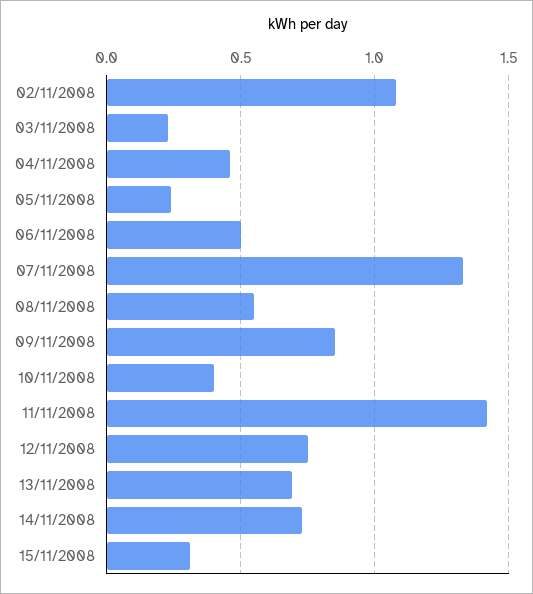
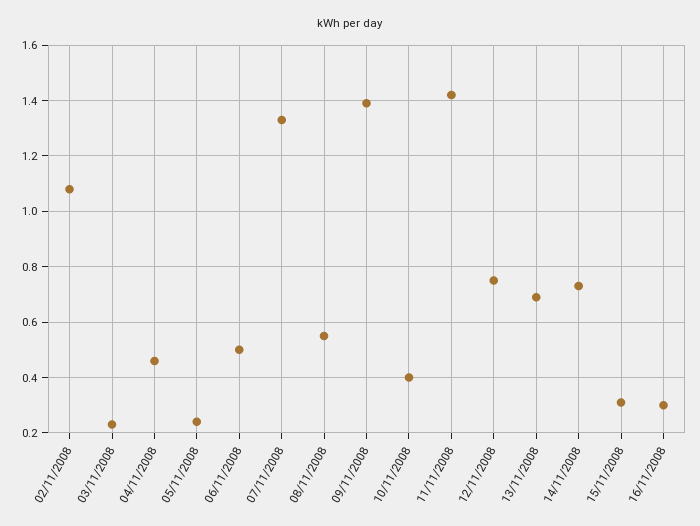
09/11/2008: 0.85 -> 1.4
16/11/2008: none -> 0.3

